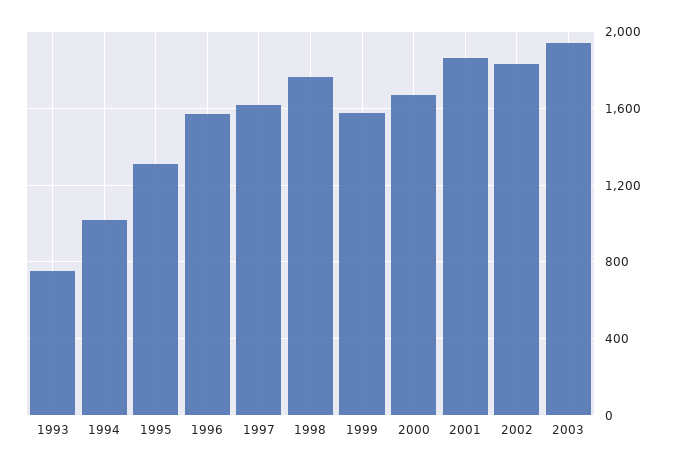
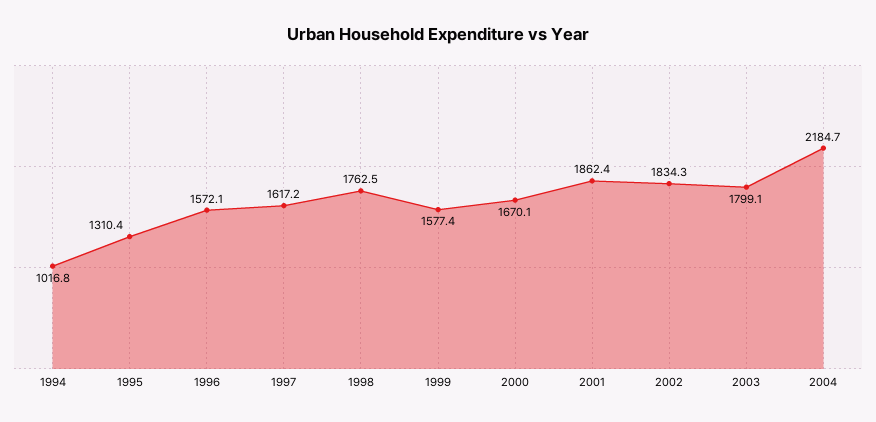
1993: 750 -> none
2003: 1950 -> 1799.1
2004: none -> 2184.7

